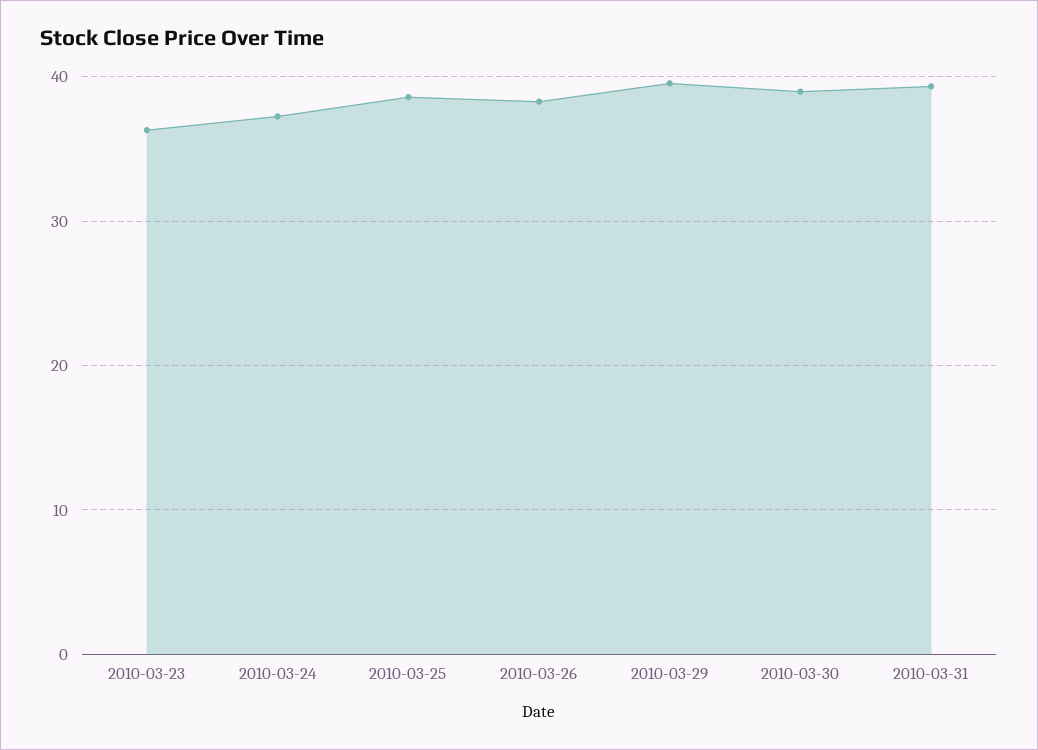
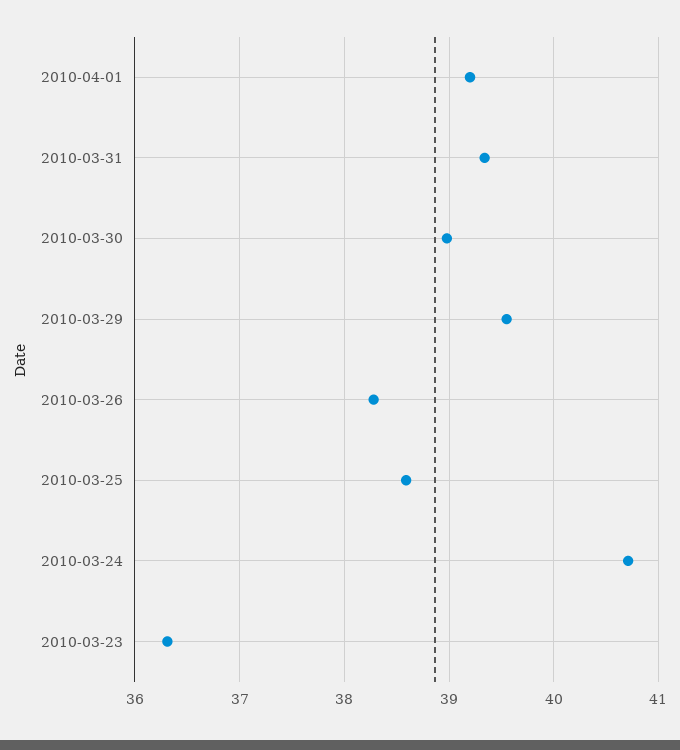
2010-03-24: 37 -> 40.7
2010-04-01: none -> 39.2

